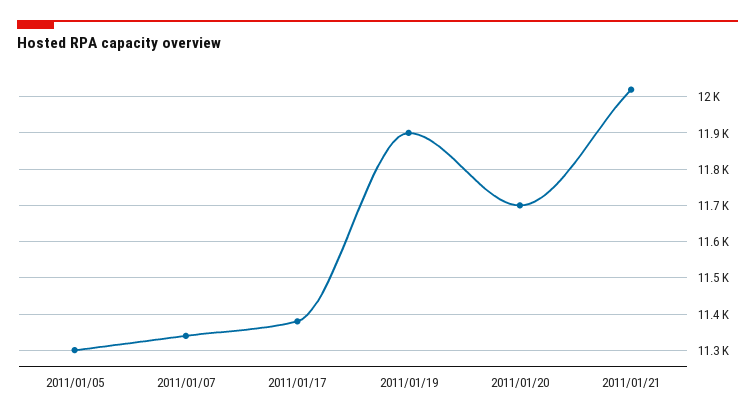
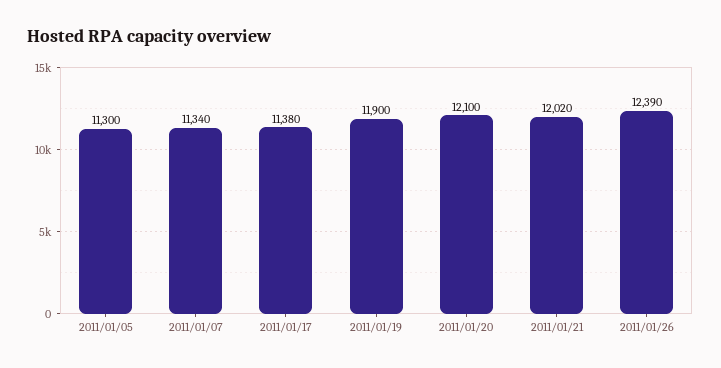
2011/01/20: 11700 -> 12100
2011/01/26: none -> 12390

